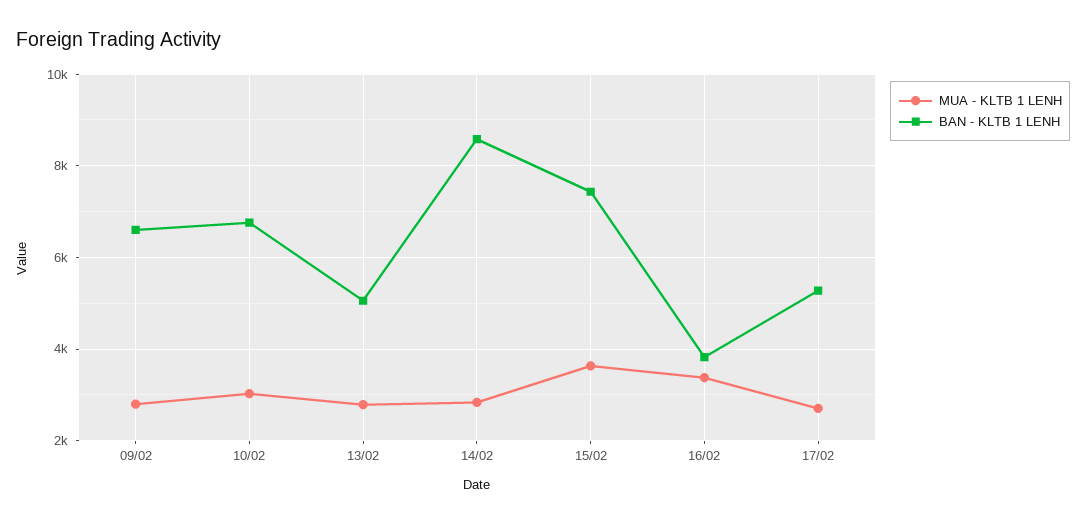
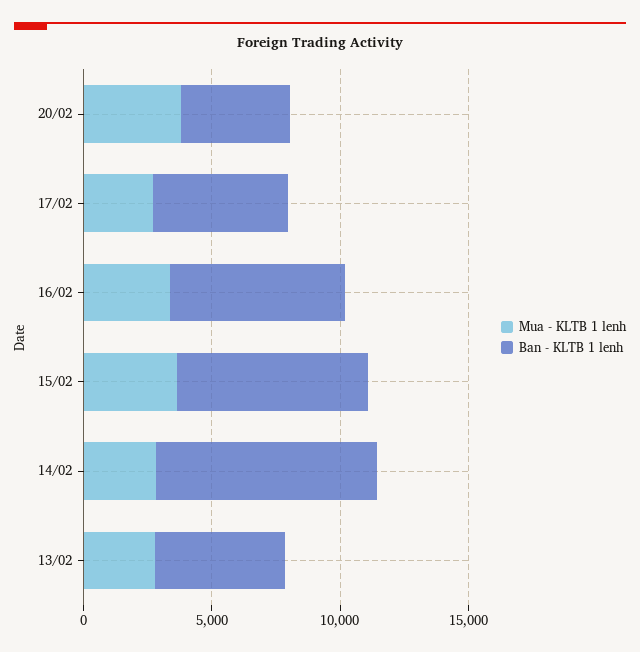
MUA - KLTB 1 LENH, 09/02: 2800 -> none
BAN - KLTB 1 LENH, 09/02: 6600 -> none
MUA - KLTB 1 LENH, 10/02: 3000 -> none
BAN - KLTB 1 LENH, 10/02: 6800 -> none
BAN - KLTB 1 LENH, 16/02: 3800 -> 7000
MUA - KLTB 1 LENH, 20/02: none -> 4000
BAN - KLTB 1 LENH, 20/02: none -> 4000

